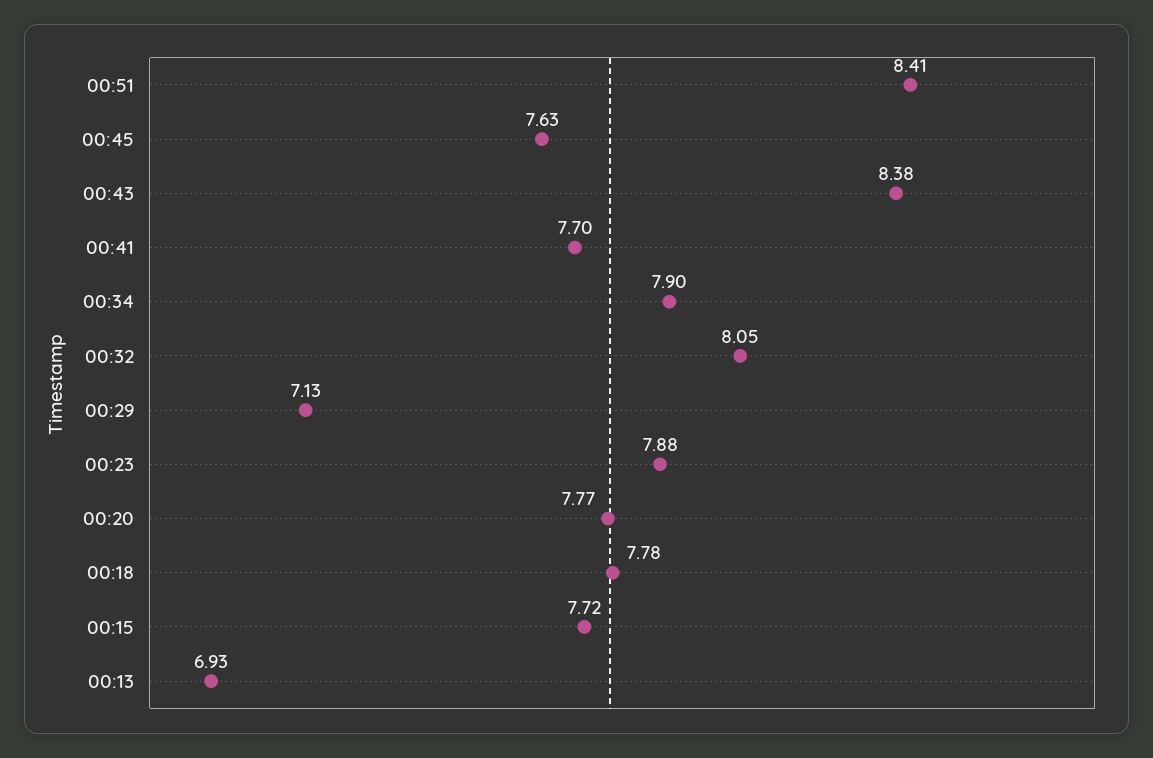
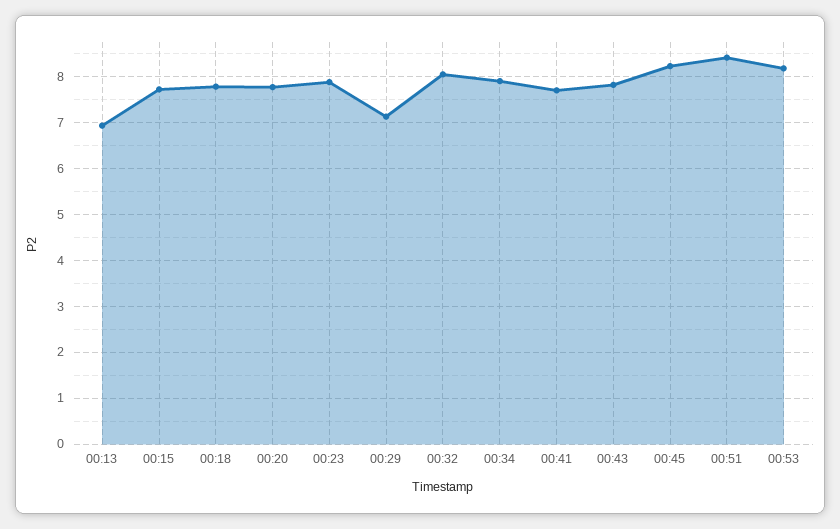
00:45: 7.63 -> 8.2
00:43: 8.38 -> 7.8
00:53: none -> 8.2

